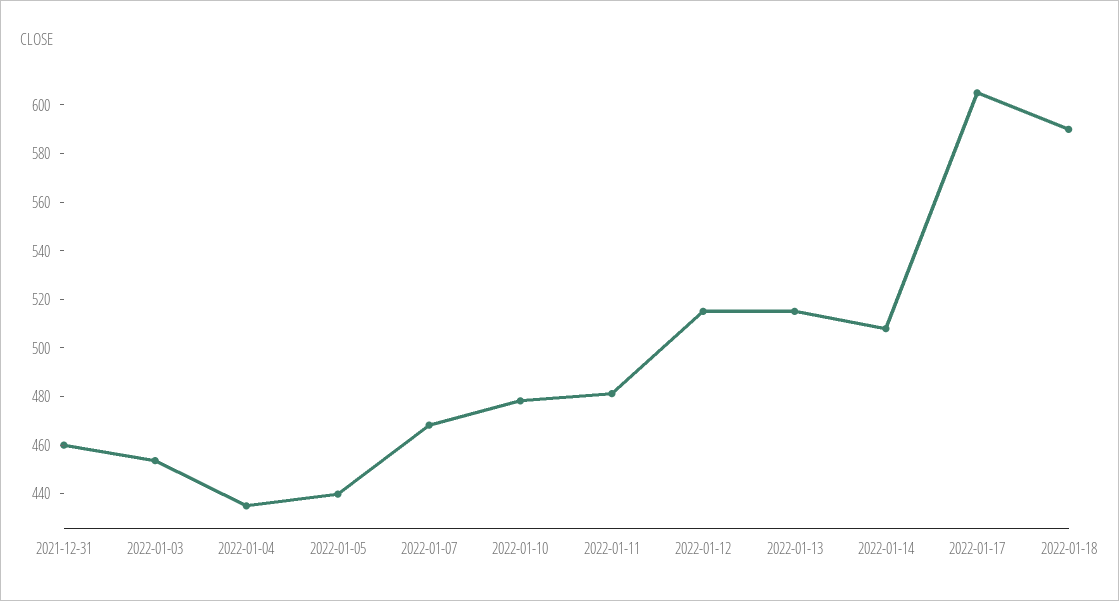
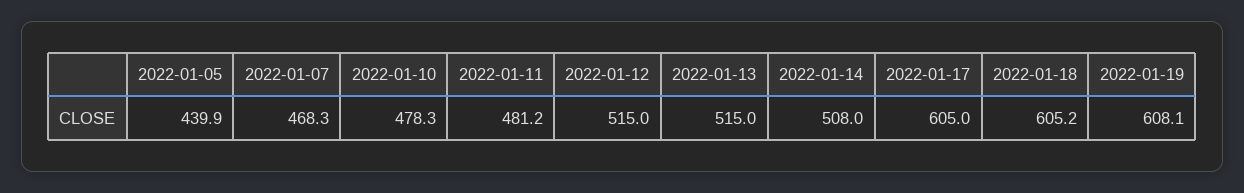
2021-12-31: 460 -> none
2022-01-03: 455 -> none
2022-01-04: 435 -> none
2022-01-18: 590 -> 605.2
2022-01-19: none -> 608.1

